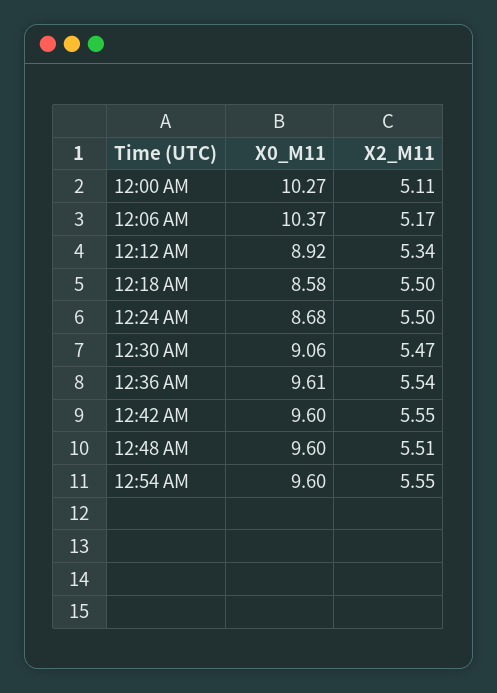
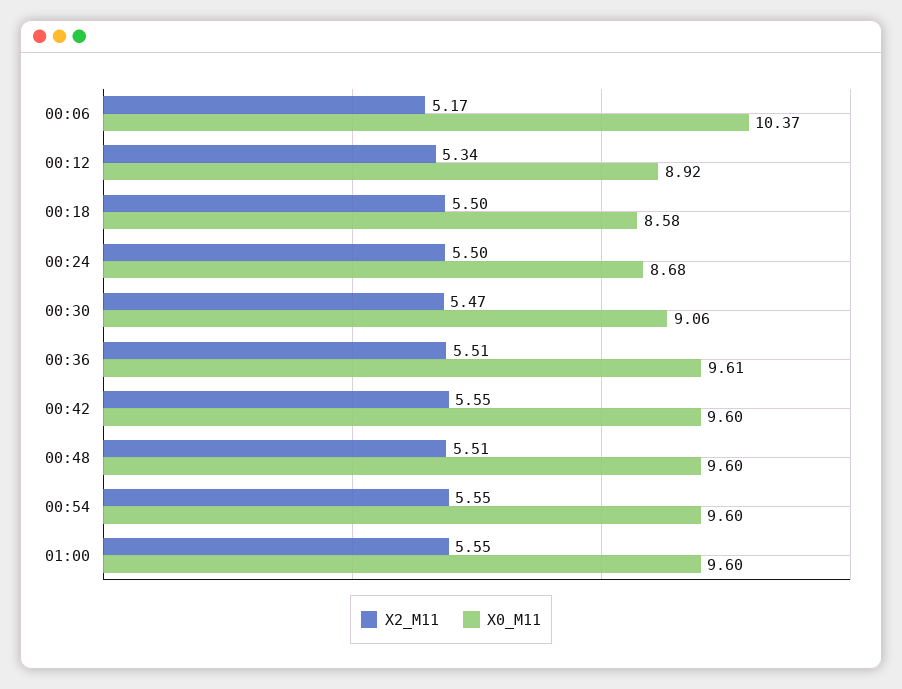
X0_M11, 12:00 AM: 10.27 -> none
X2_M11, 12:00 AM: 5.11 -> none
X2_M11, 12:36 AM: 5.54 -> 5.51
X2_M11, 01:00: none -> 5.55
X0_M11, 01:00: none -> 9.6

